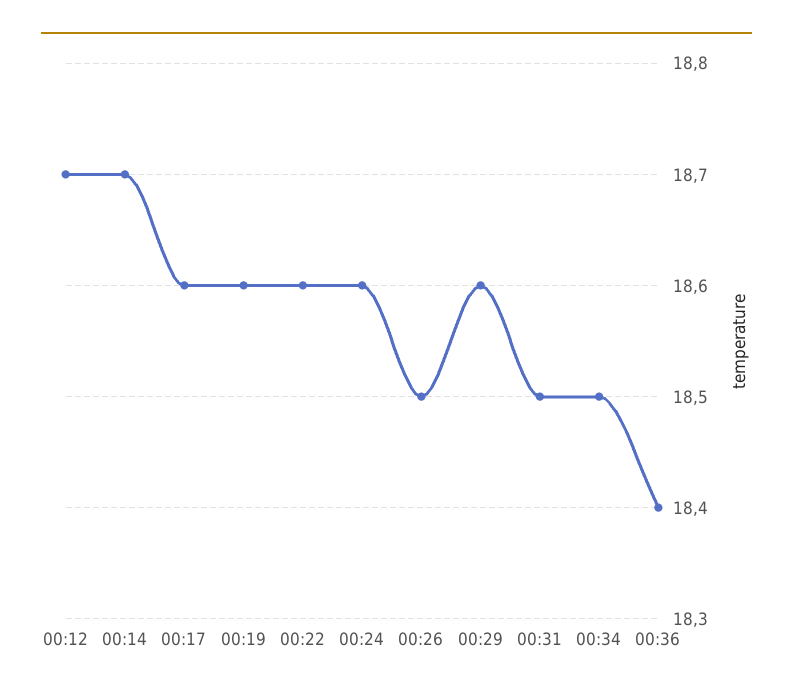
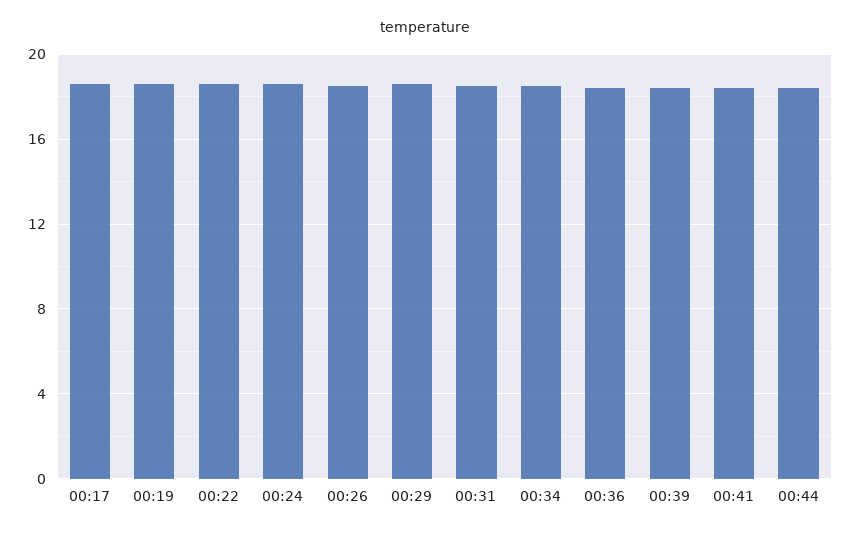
00:12: 18.7 -> none
00:14: 18.7 -> none
00:39: none -> 18.5
00:41: none -> 18.5
00:44: none -> 18.5

